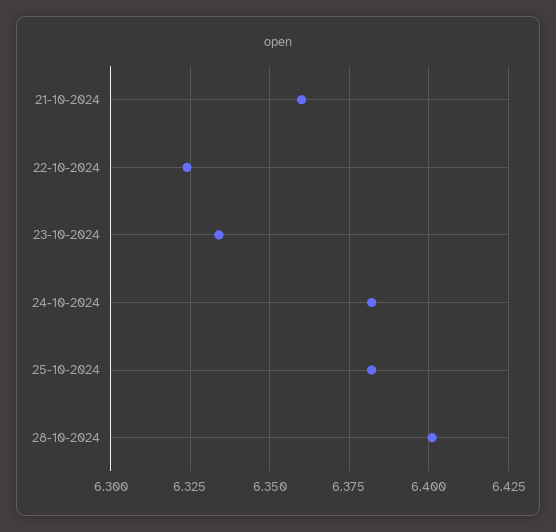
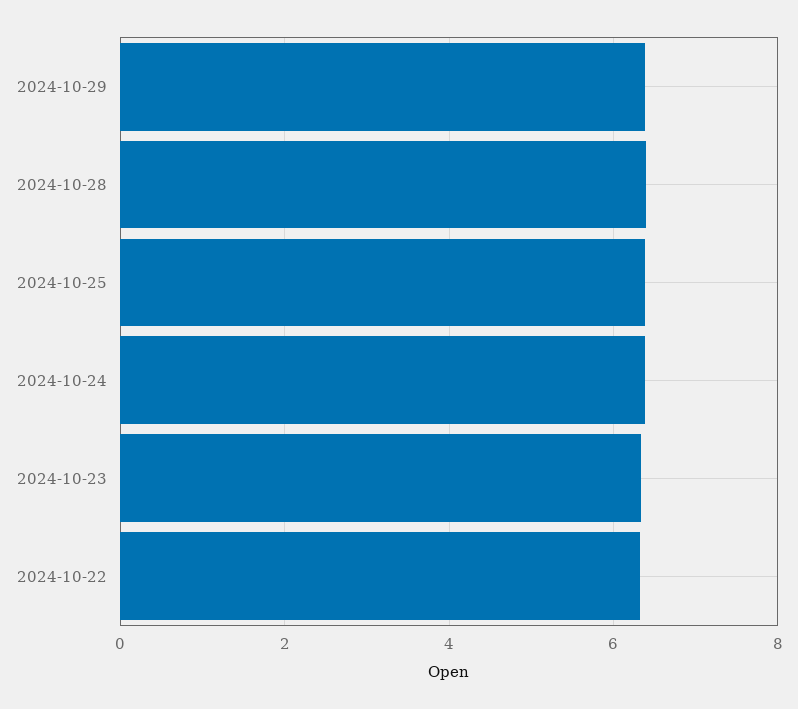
21-10-2024: 6.36 -> none
2024-10-29: none -> 6.4

